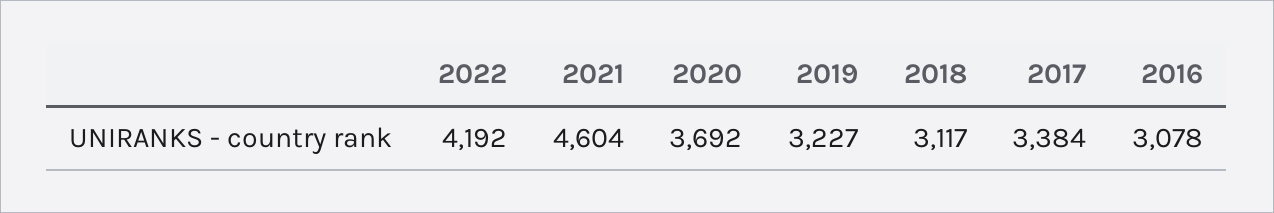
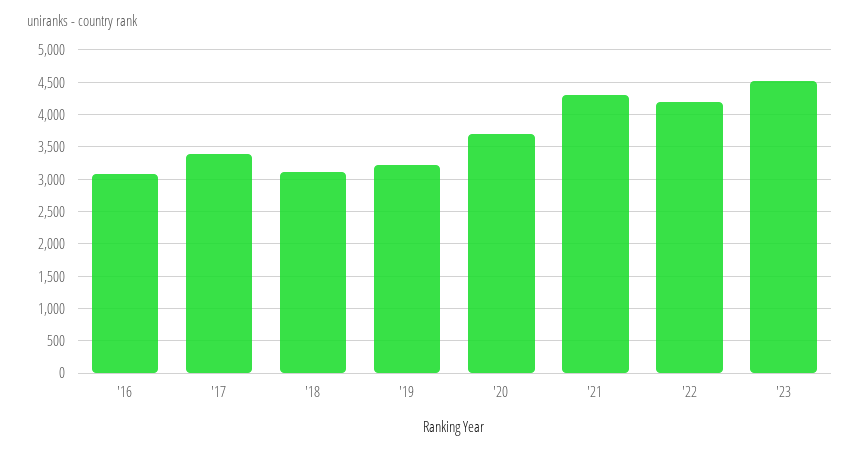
2021: 4604 -> 4300
'23: none -> 4500

